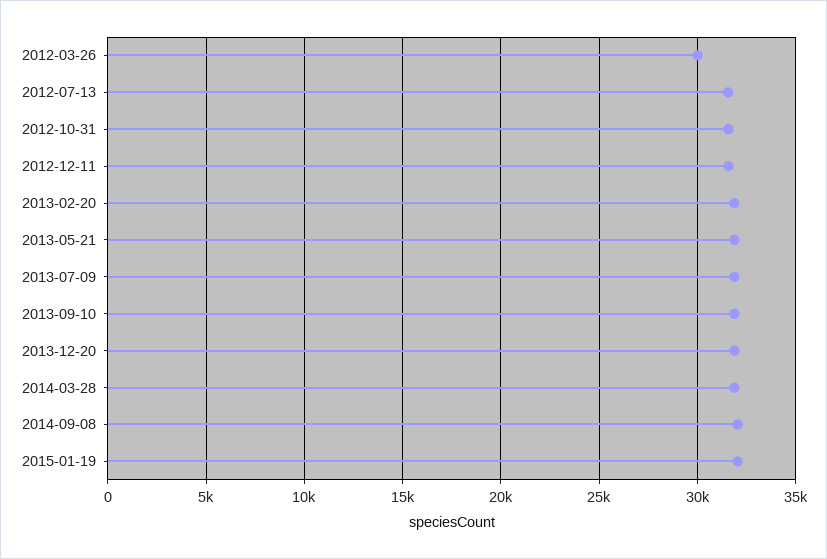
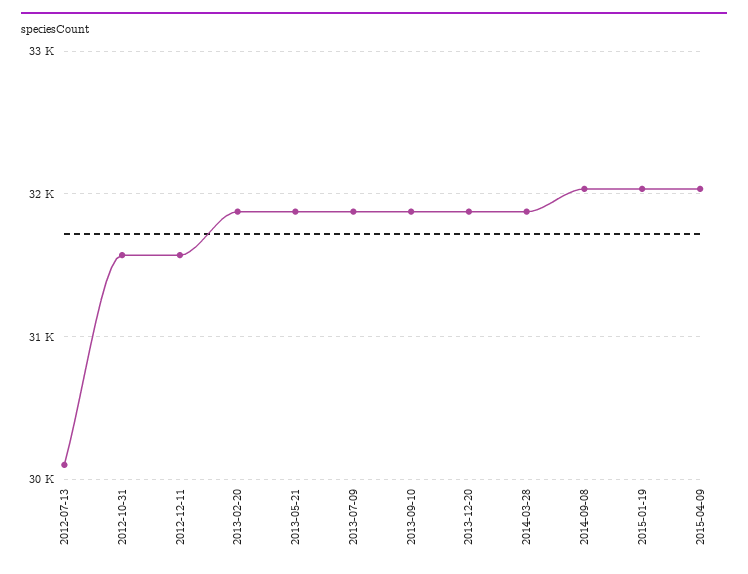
2012-03-26: 30000 -> none
2012-07-13: 31500 -> 30100
2015-04-09: none -> 32000

